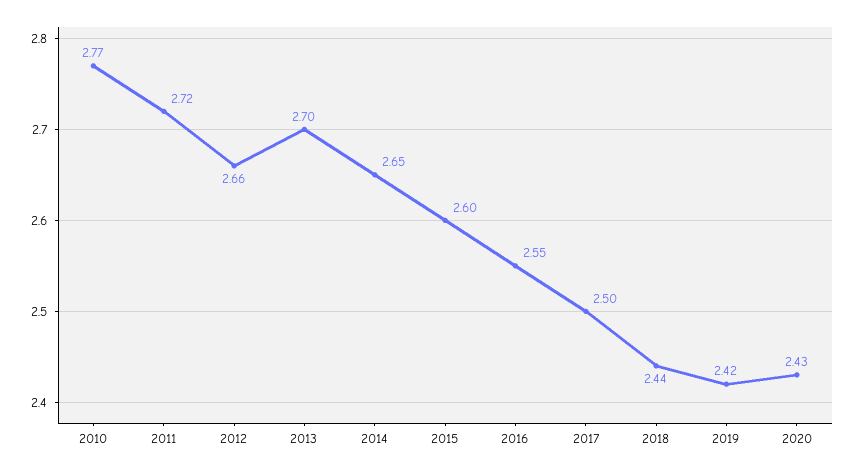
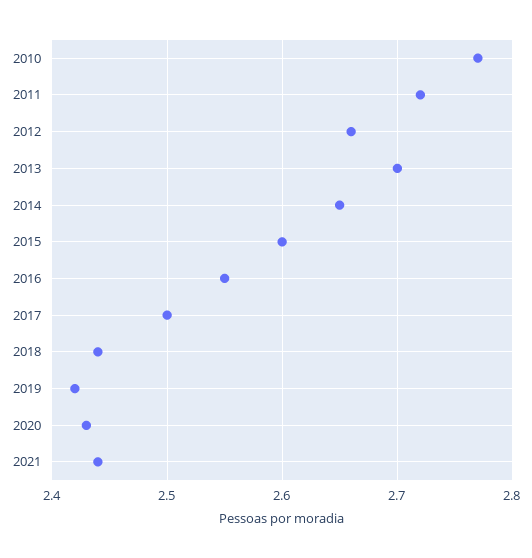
2021: none -> 2.44

